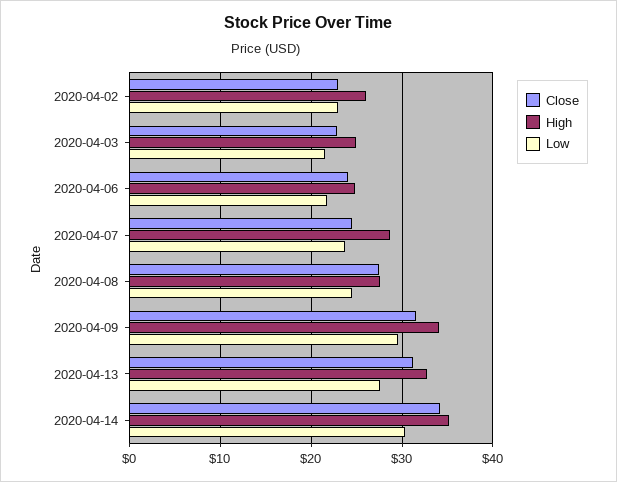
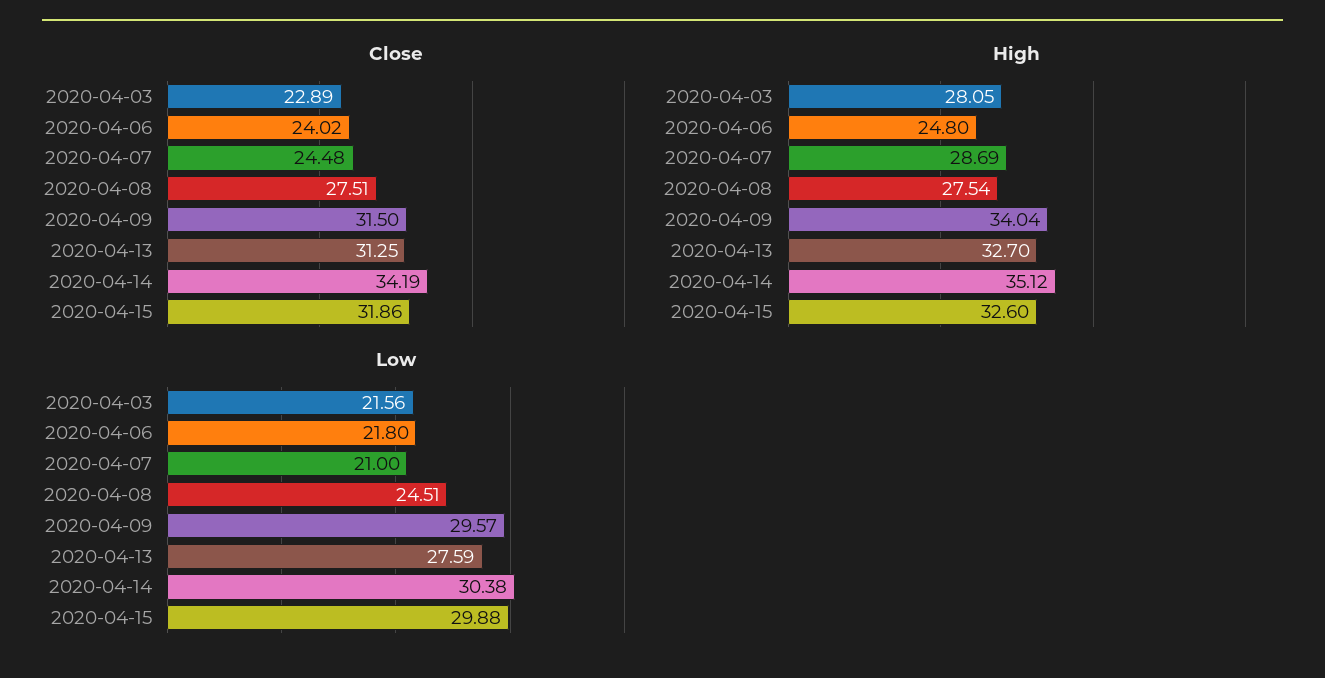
Close, 2020-04-02: 23 -> none
High, 2020-04-02: 26 -> none
Low, 2020-04-02: 23 -> none
High, 2020-04-03: 25 -> 28.05
Low, 2020-04-07: 24 -> 21
Close, 2020-04-15: none -> 31.86
High, 2020-04-15: none -> 32.6
Low, 2020-04-15: none -> 29.88

